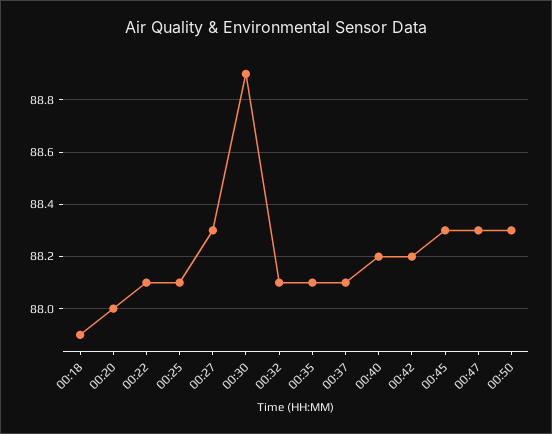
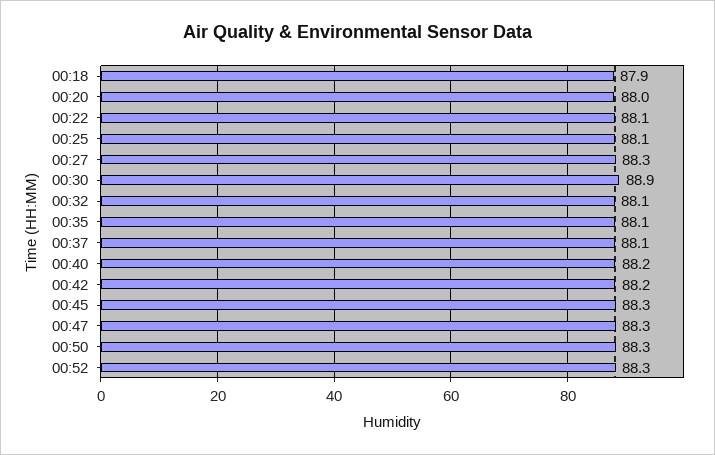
00:52: none -> 88.3

